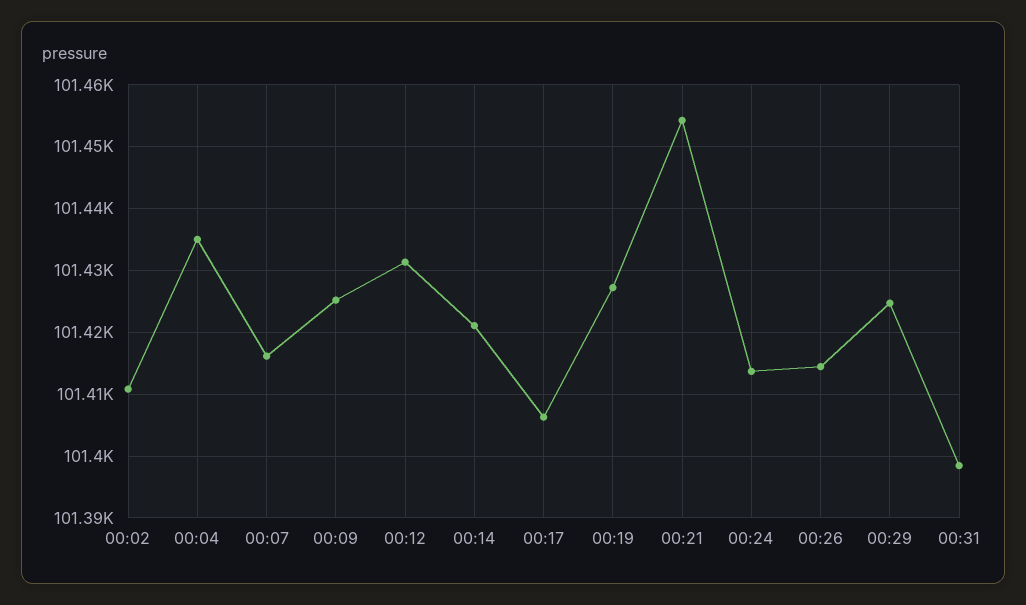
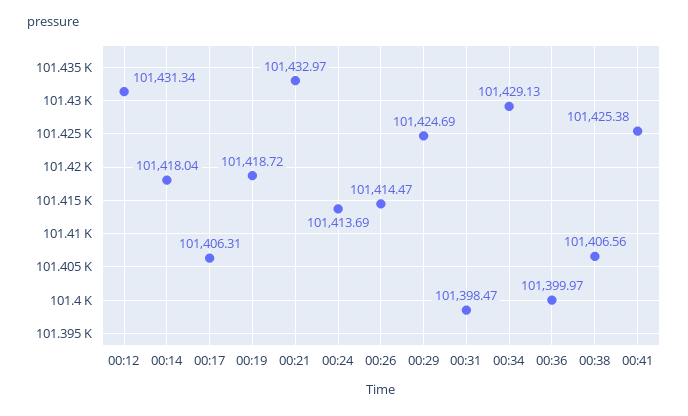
00:02: 101411 -> none
00:04: 101435 -> none
00:07: 101416 -> none
00:09: 101425 -> none
00:14: 101421 -> 101418.04
00:19: 101427 -> 101418.72
00:21: 101454 -> 101432.97
00:34: none -> 101429.13
00:36: none -> 101399.97
00:38: none -> 101406.56
00:41: none -> 101425.38

